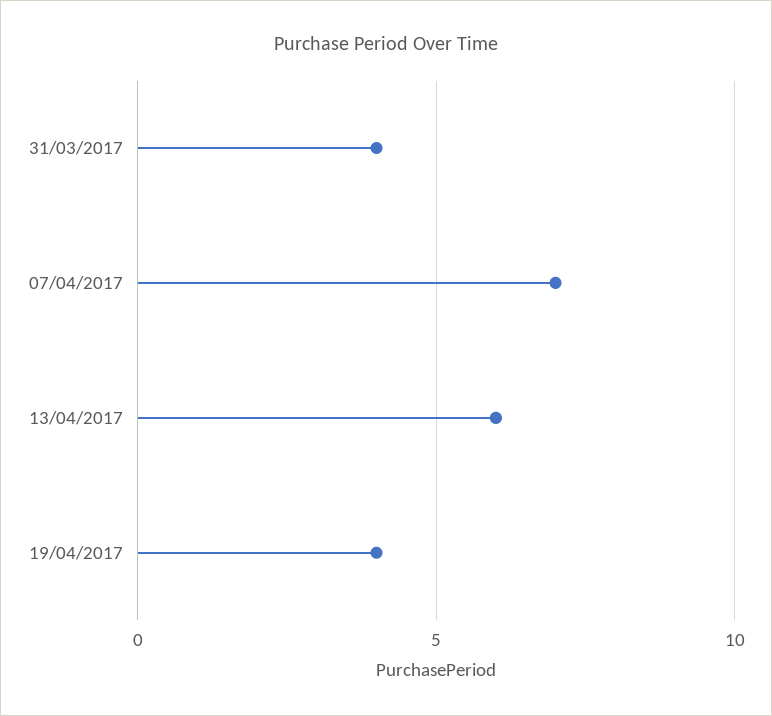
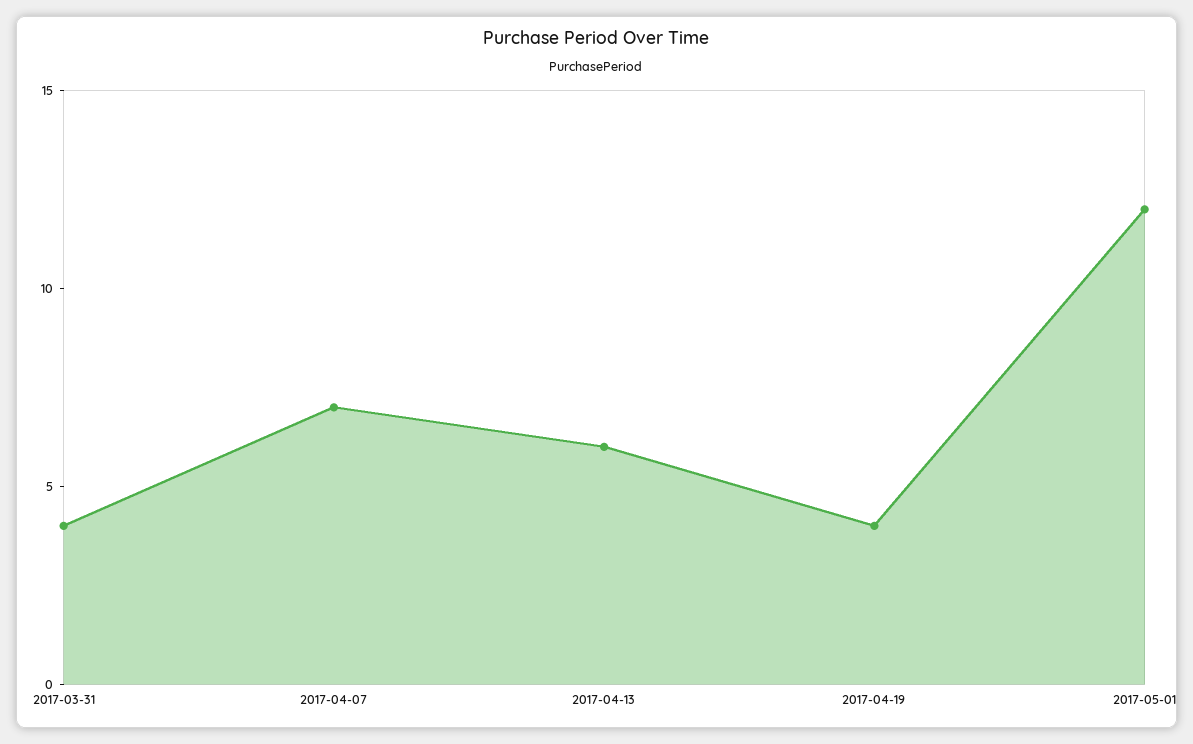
2017-05-01: none -> 12

